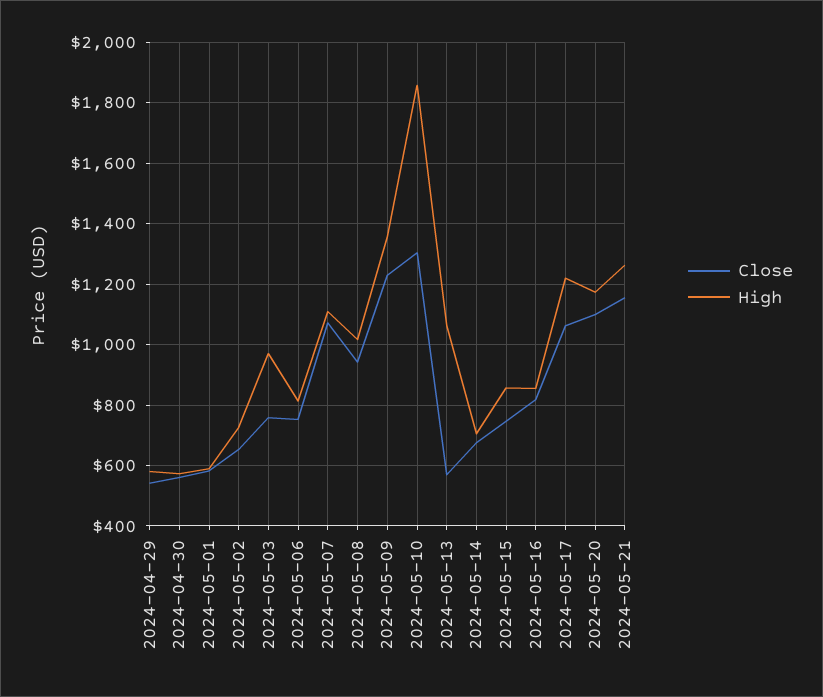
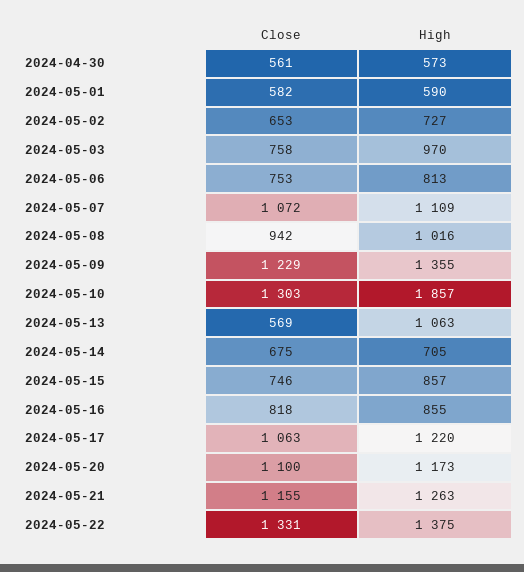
Close, 2024-04-29: 540 -> none
High, 2024-04-29: 580 -> none
Close, 2024-05-22: none -> 1331
High, 2024-05-22: none -> 1375

